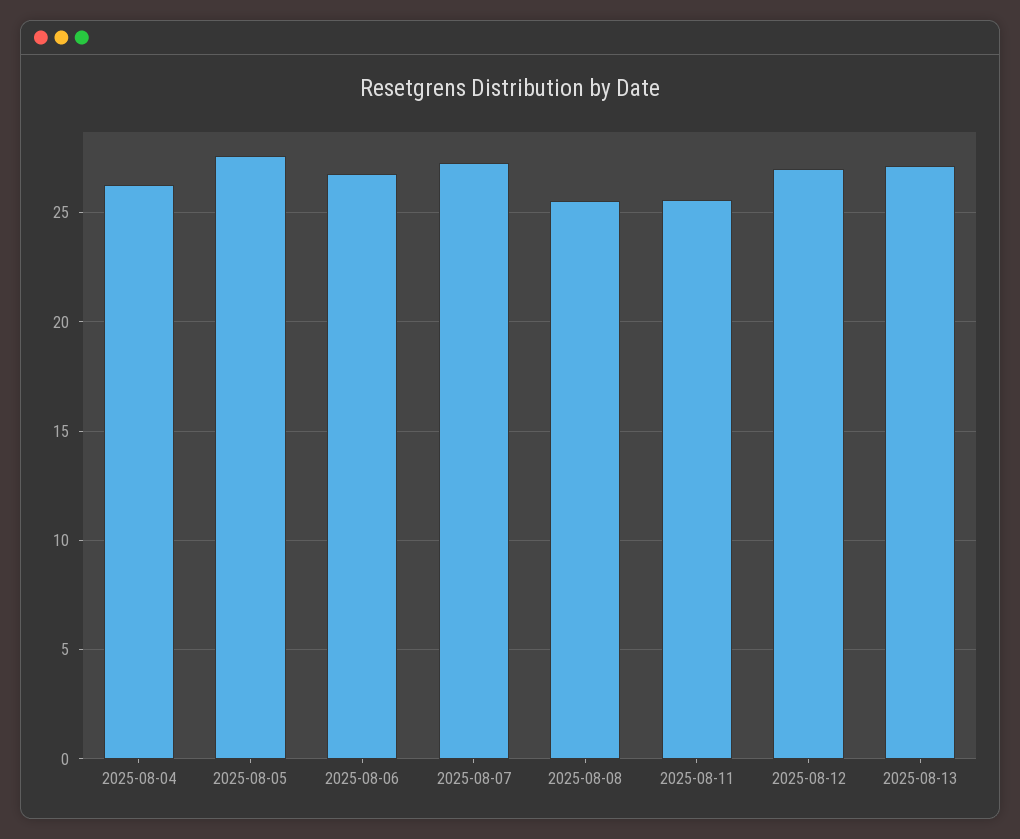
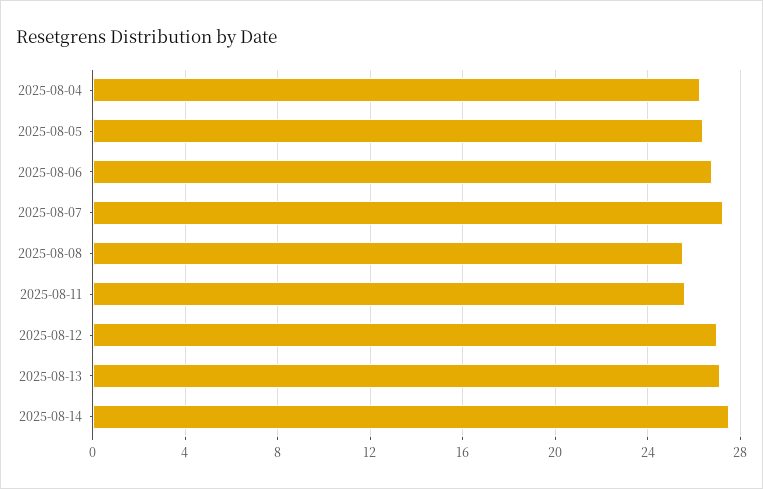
2025-08-05: 27.5 -> 26.5
2025-08-14: none -> 27.5

